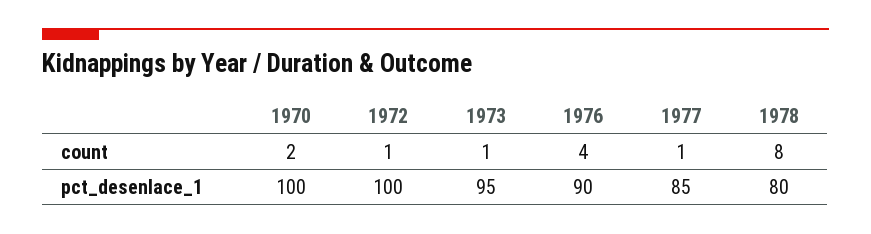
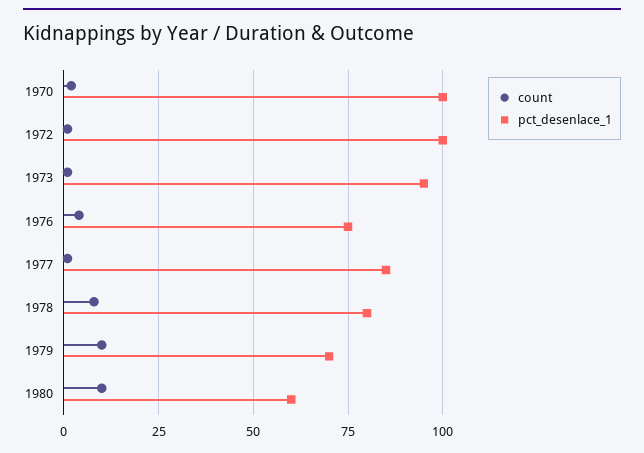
pct_desenlace_1, 1976: 90 -> 75
count, 1979: none -> 10
pct_desenlace_1, 1979: none -> 70
count, 1980: none -> 10
pct_desenlace_1, 1980: none -> 60

